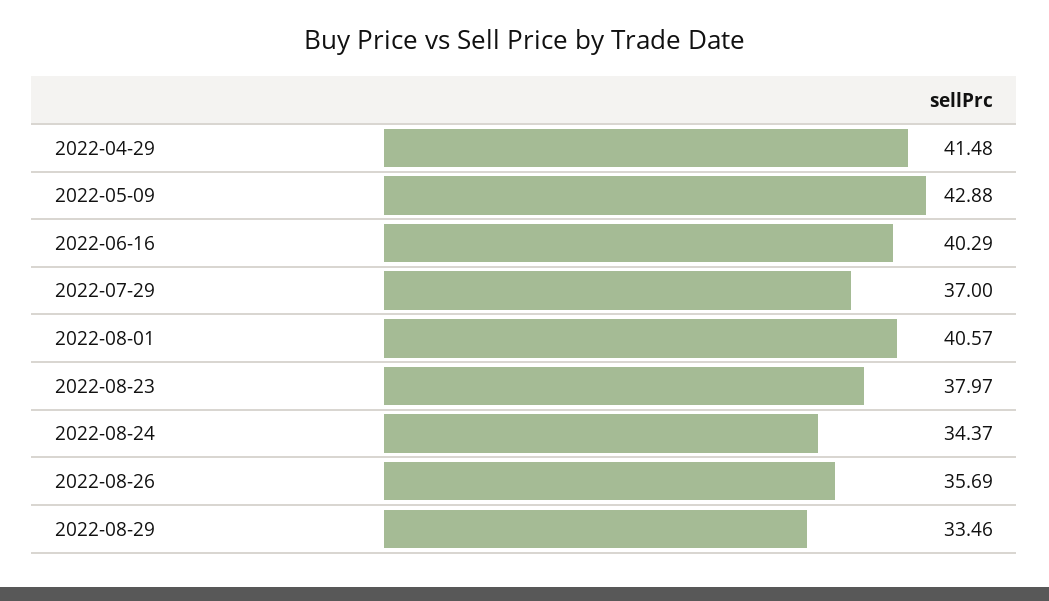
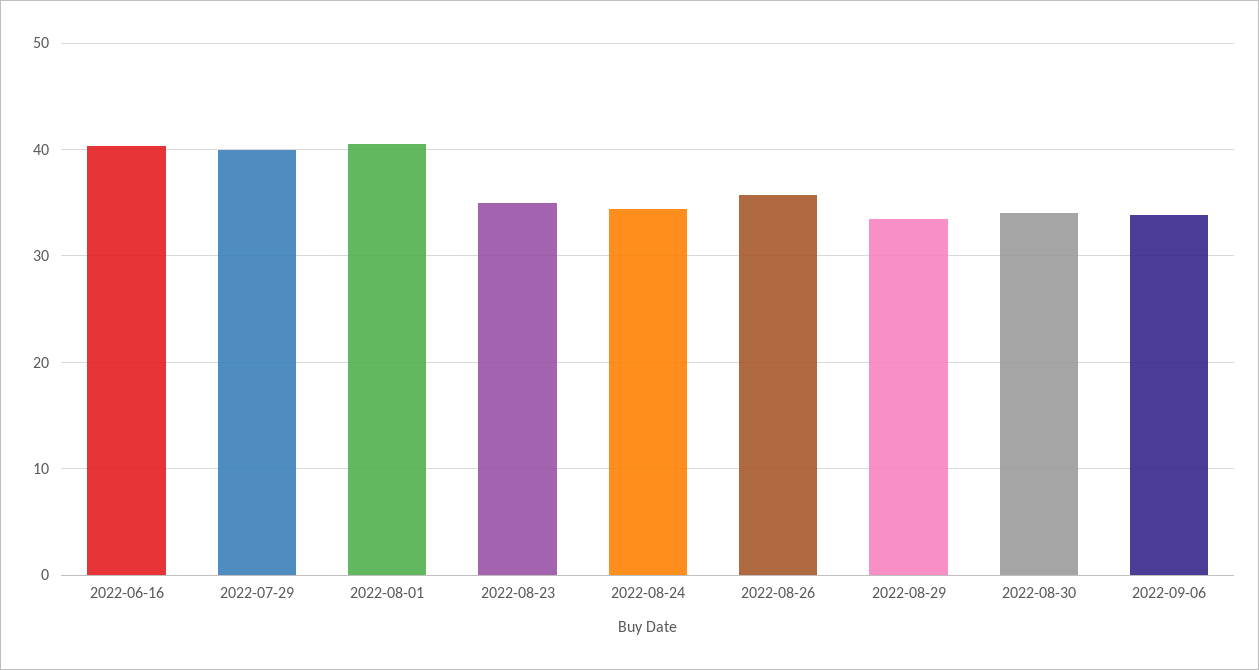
2022-04-29: 41.48 -> none
2022-05-09: 42.88 -> none
2022-07-29: 37 -> 40
2022-08-23: 37.97 -> 35
2022-08-30: none -> 34
2022-09-06: none -> 34

